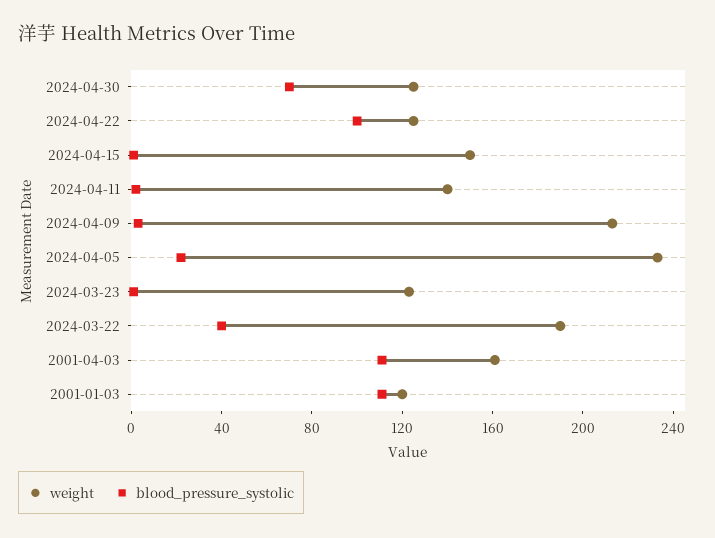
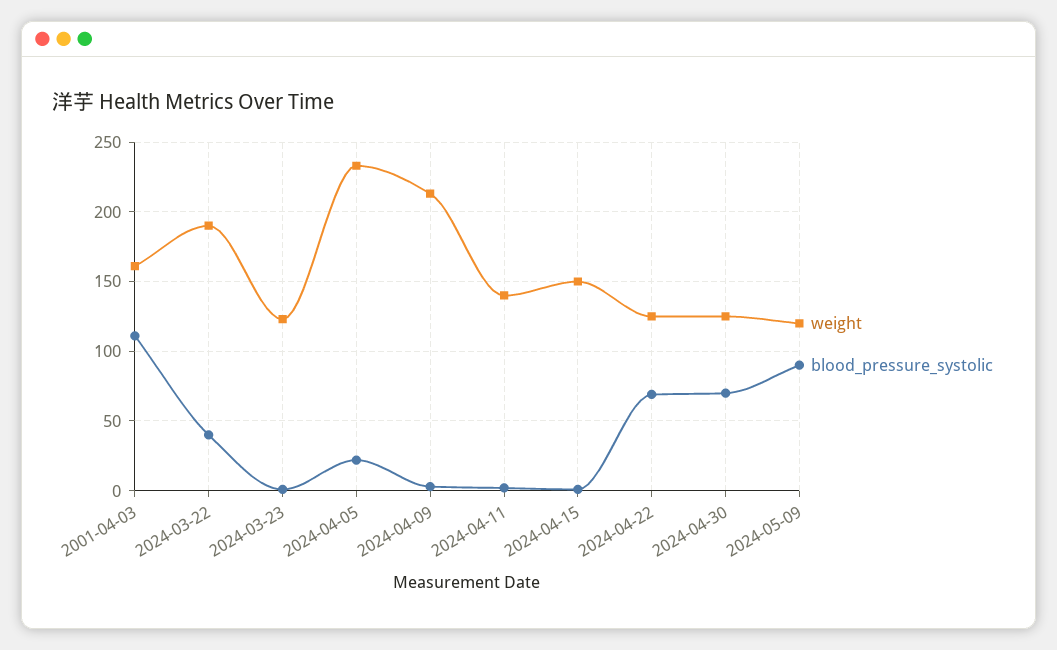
blood_pressure_systolic, 2024-04-22: 100 -> 70
weight, 2001-01-03: 120 -> none
blood_pressure_systolic, 2001-01-03: 110 -> none
weight, 2024-05-09: none -> 120
blood_pressure_systolic, 2024-05-09: none -> 90

